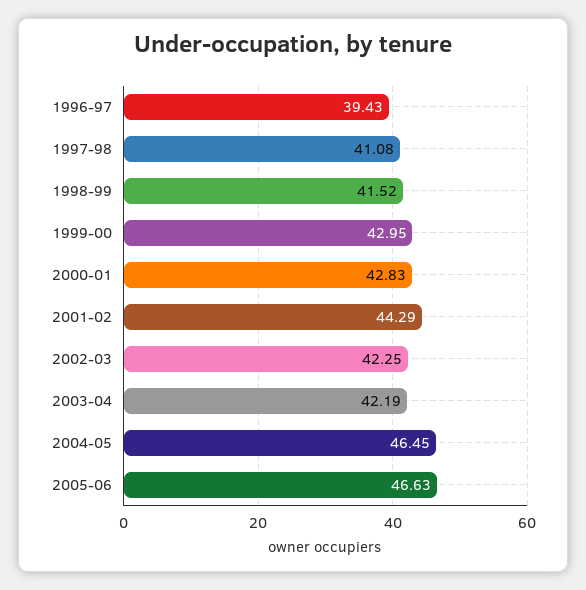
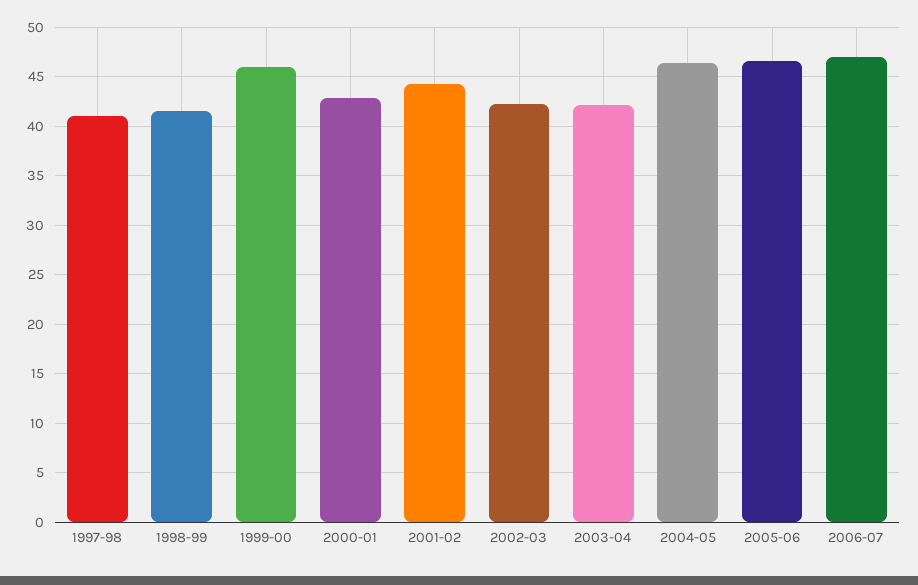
1996-97: 39.43 -> none
1999-00: 42.95 -> 46
2006-07: none -> 47

